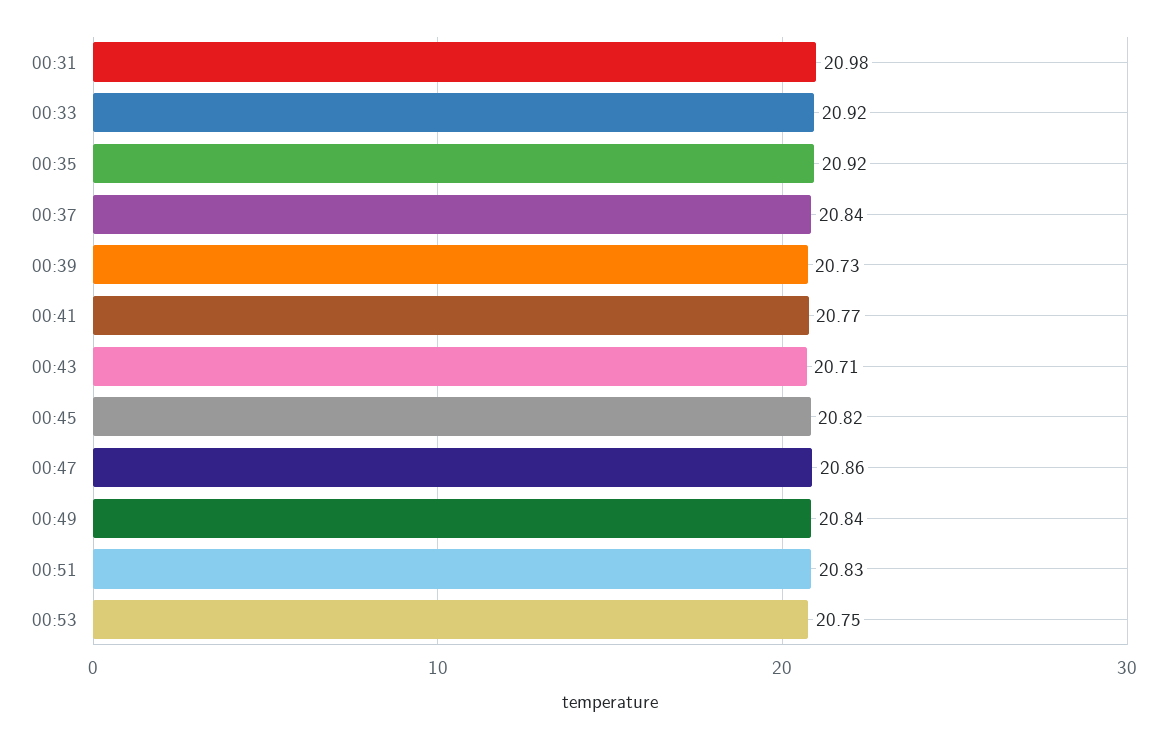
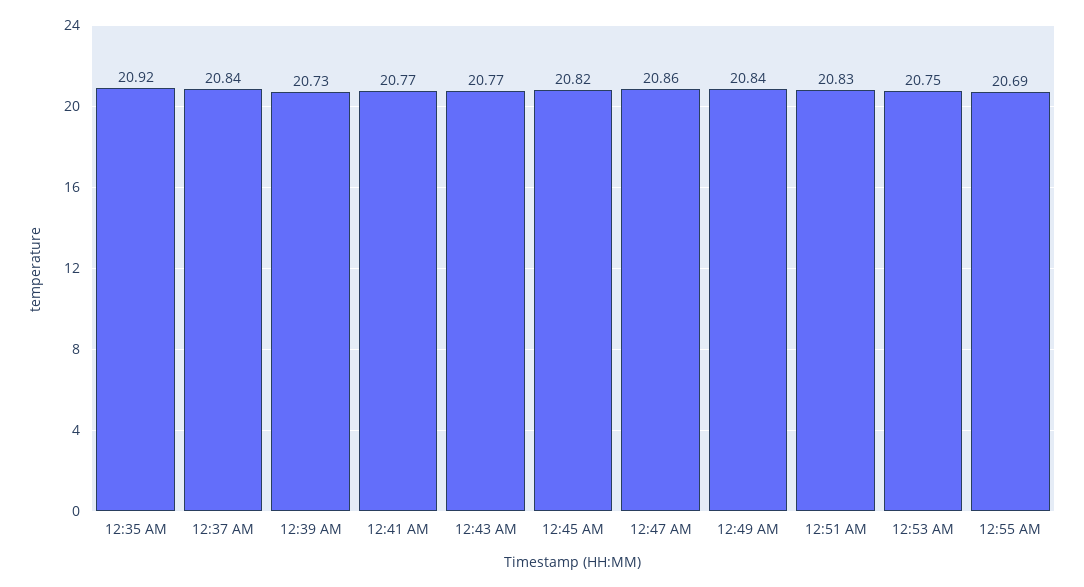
00:31: 20.98 -> none
00:33: 20.92 -> none
00:43: 20.71 -> 20.77
12:55 AM: none -> 20.69

